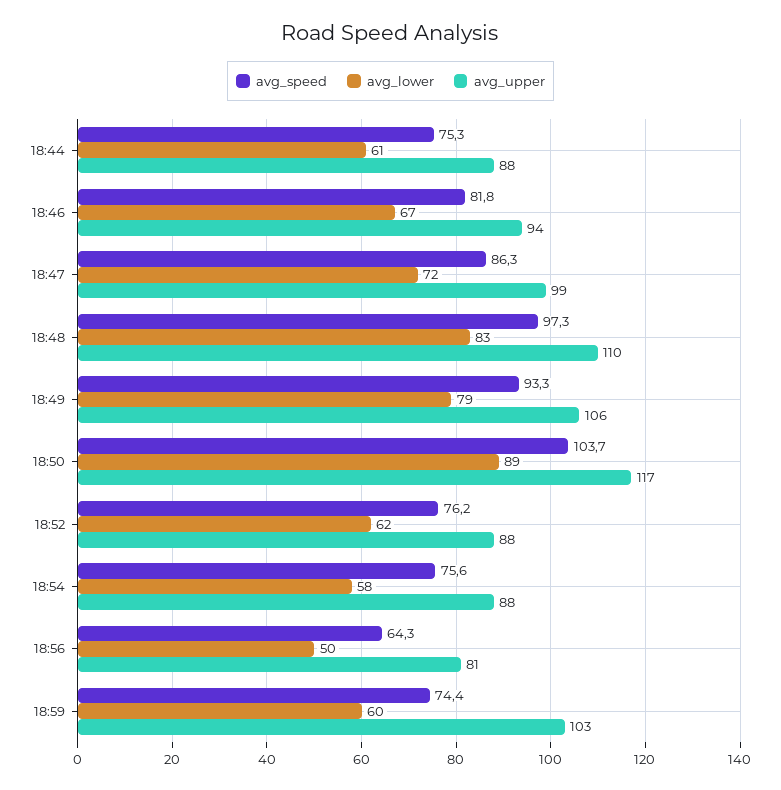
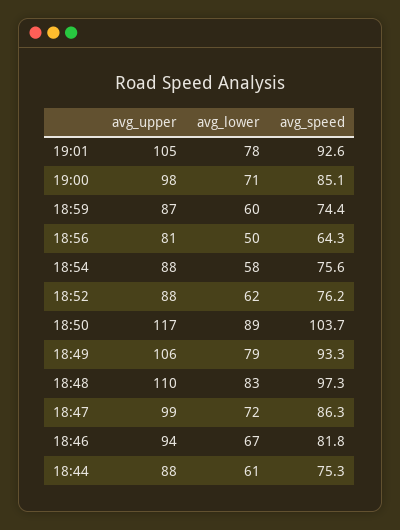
avg_upper, 18:59: 103 -> 87
avg_upper, 19:01: none -> 105
avg_lower, 19:01: none -> 78
avg_speed, 19:01: none -> 92.6
avg_upper, 19:00: none -> 98
avg_lower, 19:00: none -> 71
avg_speed, 19:00: none -> 85.1

